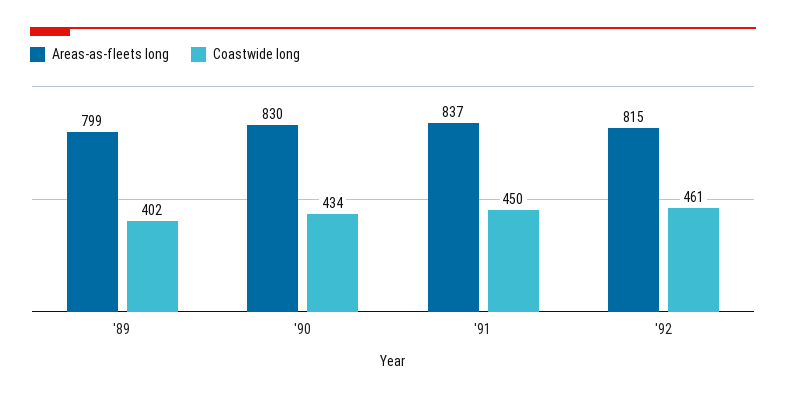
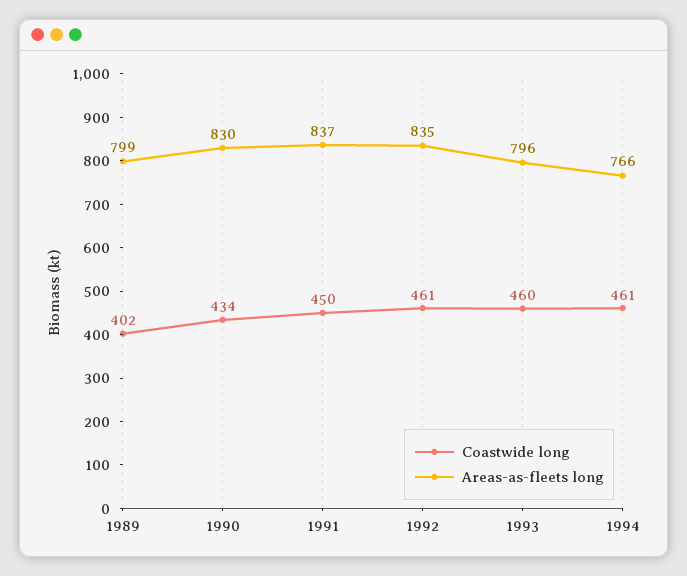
Areas-as-fleets long, '92: 815 -> 835
Coastwide long, 1993: none -> 460
Areas-as-fleets long, 1993: none -> 796
Coastwide long, 1994: none -> 461
Areas-as-fleets long, 1994: none -> 766

